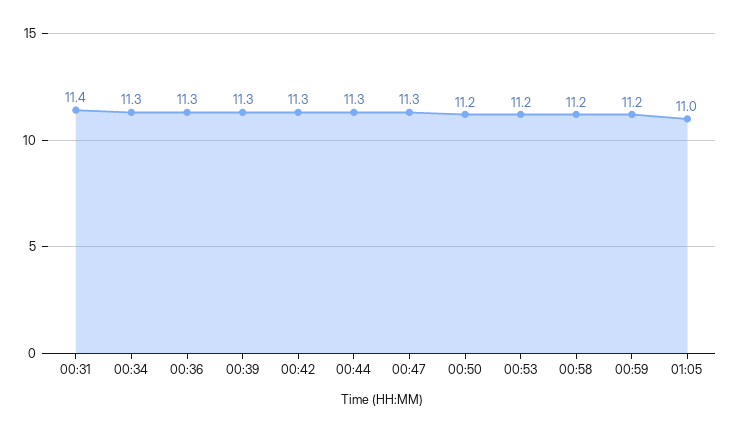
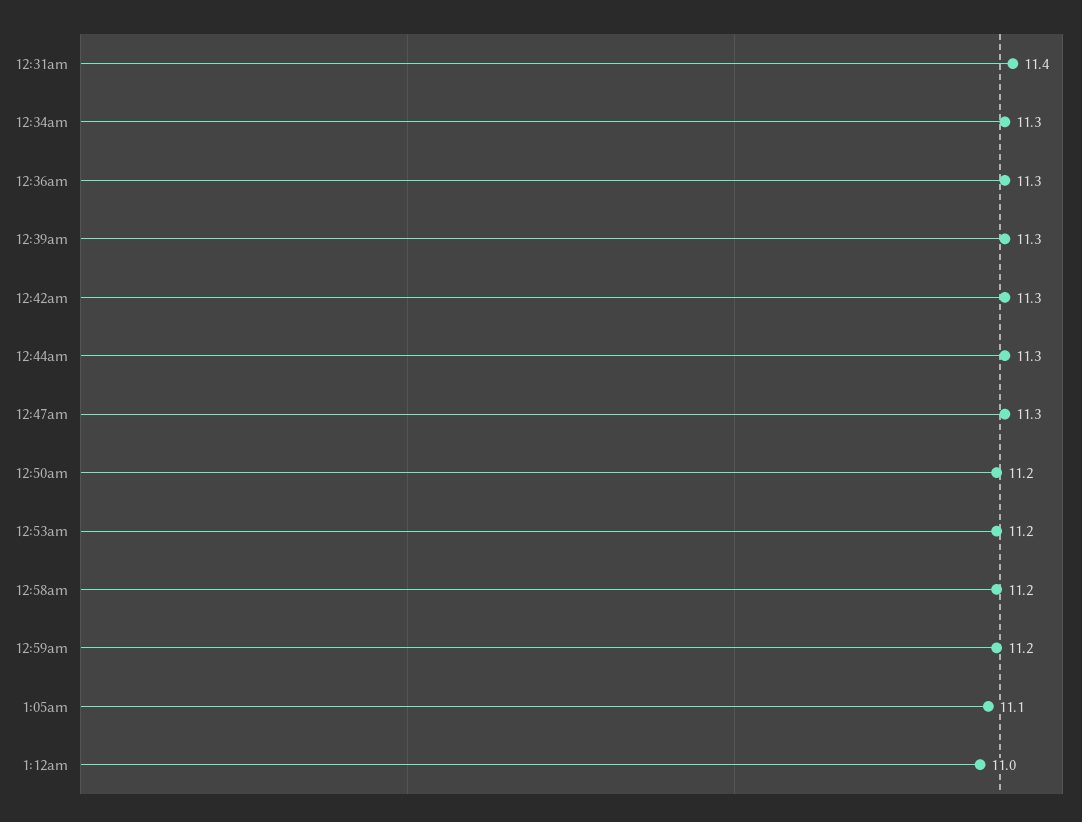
01:05: 11 -> 11.1
1:12am: none -> 11

